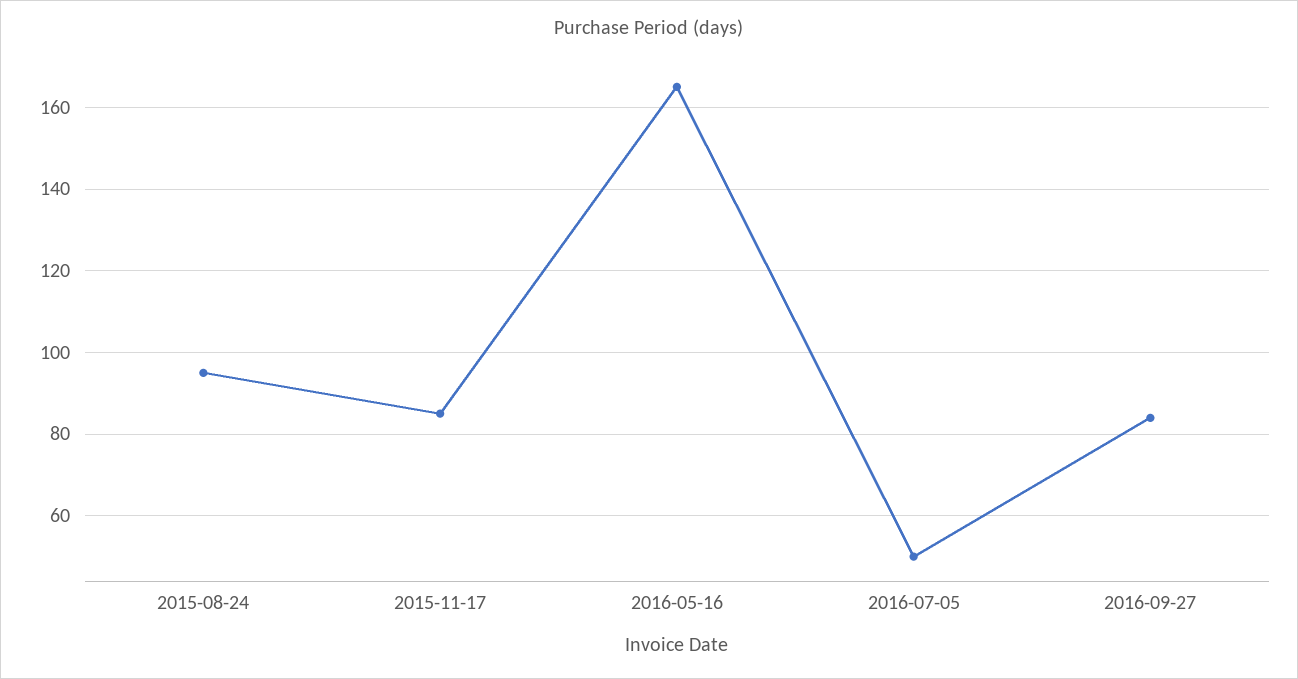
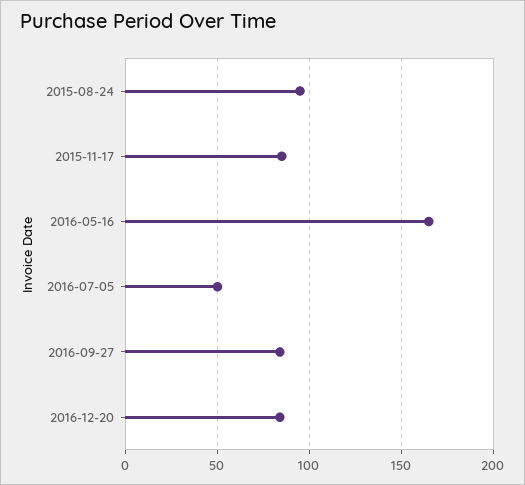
2016-12-20: none -> 85

